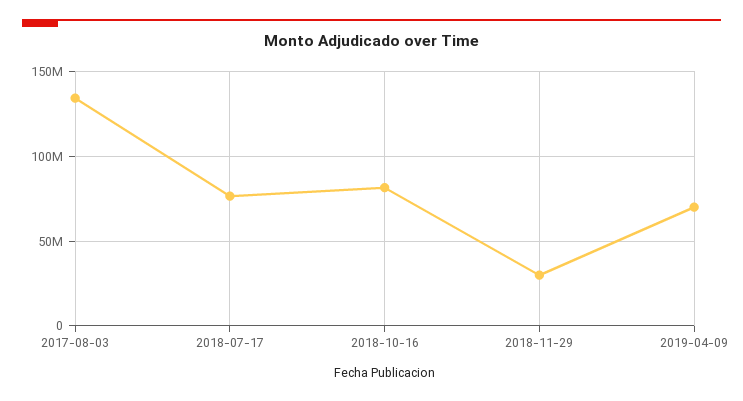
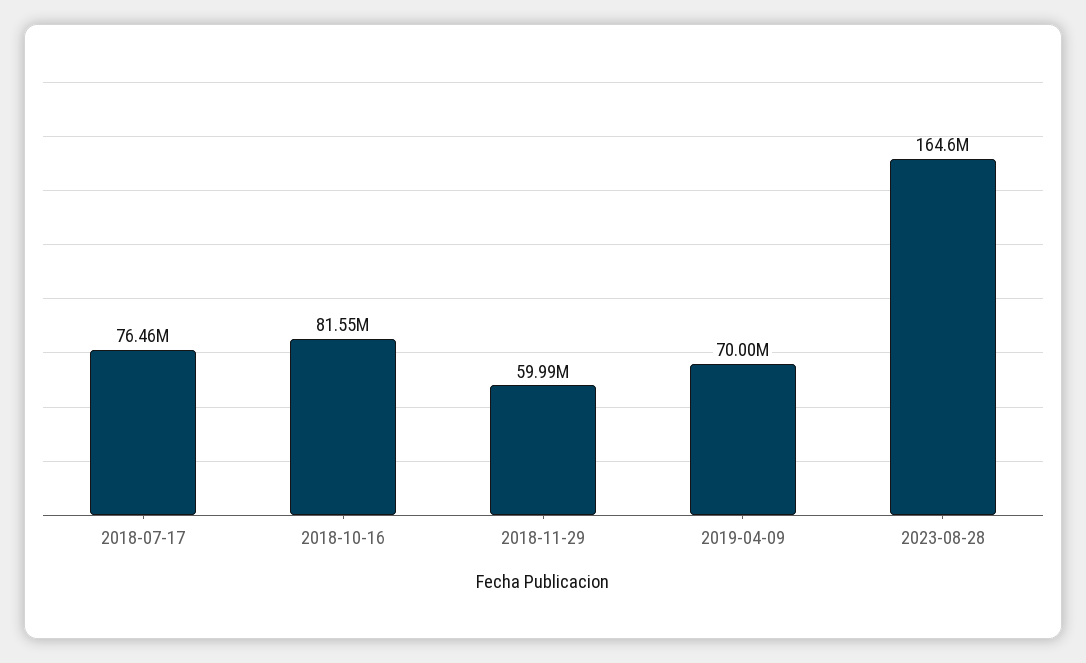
2017-08-03: 135000000 -> none
2018-11-29: 30000000 -> 59990000
2023-08-28: none -> 164600000

